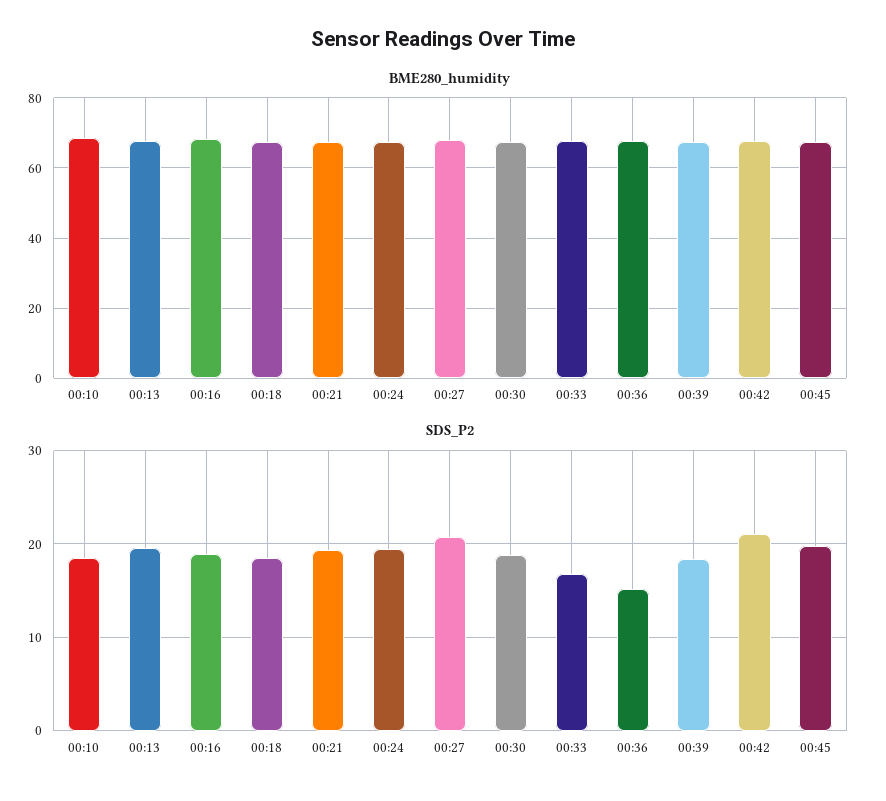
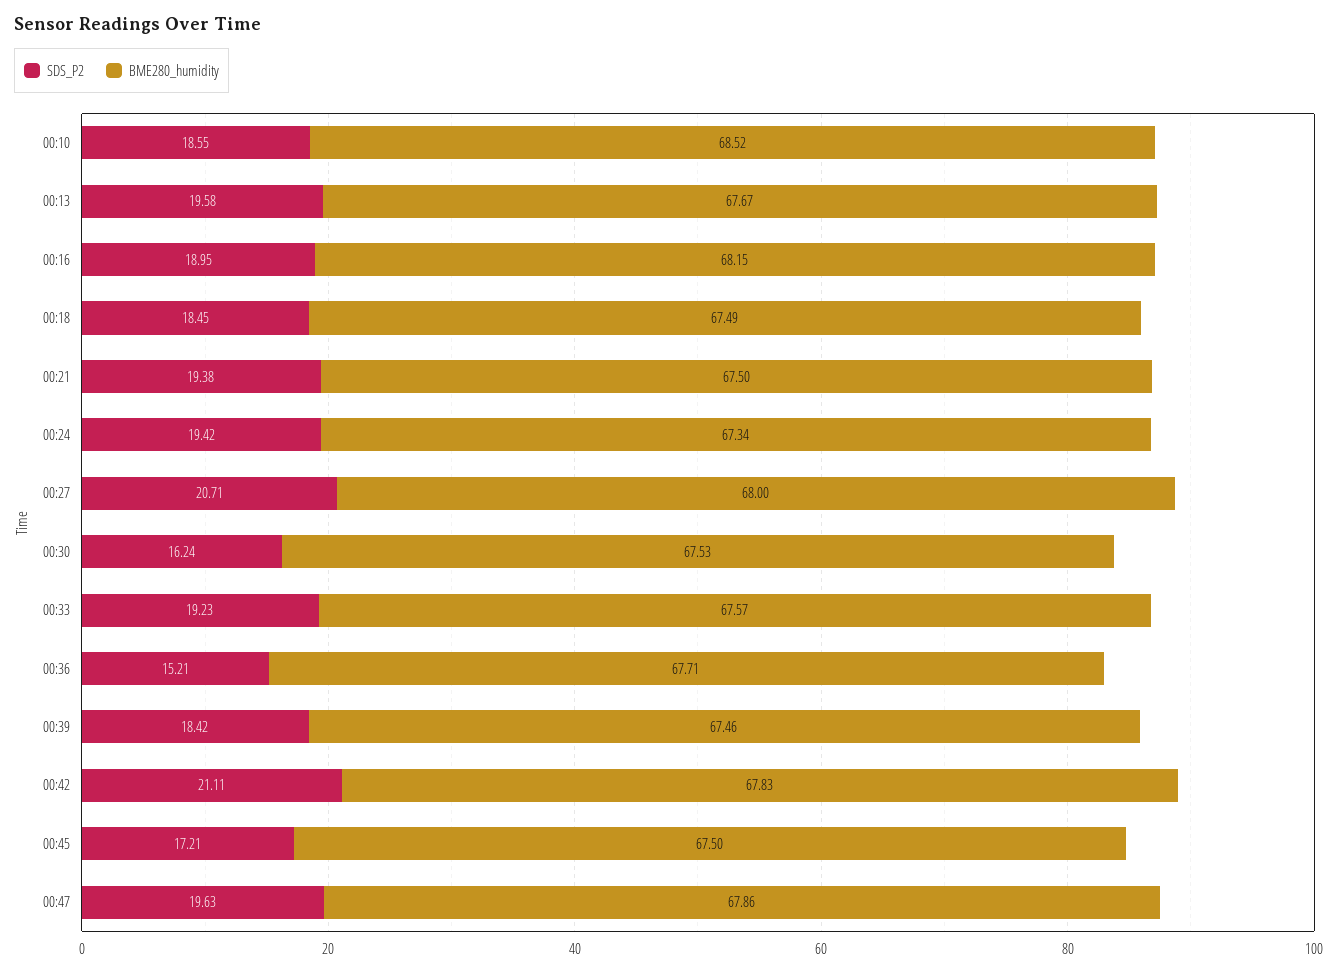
SDS_P2, 00:30: 19 -> 16.24
SDS_P2, 00:33: 17 -> 19.23
SDS_P2, 00:45: 20 -> 17.21
SDS_P2, 00:47: none -> 19.63
BME280_humidity, 00:47: none -> 67.86

